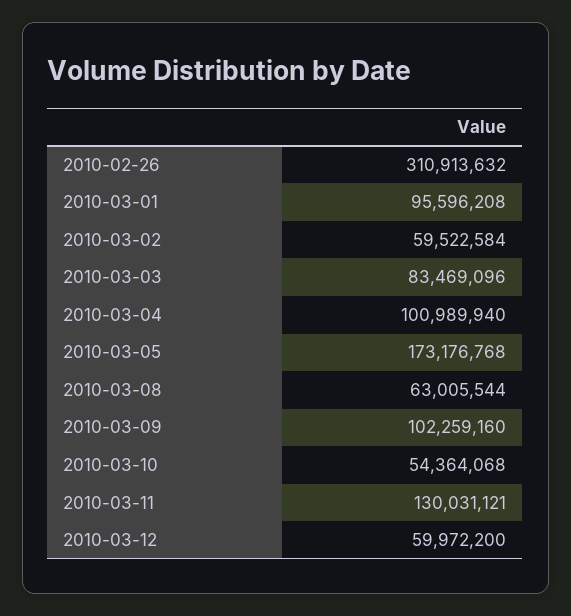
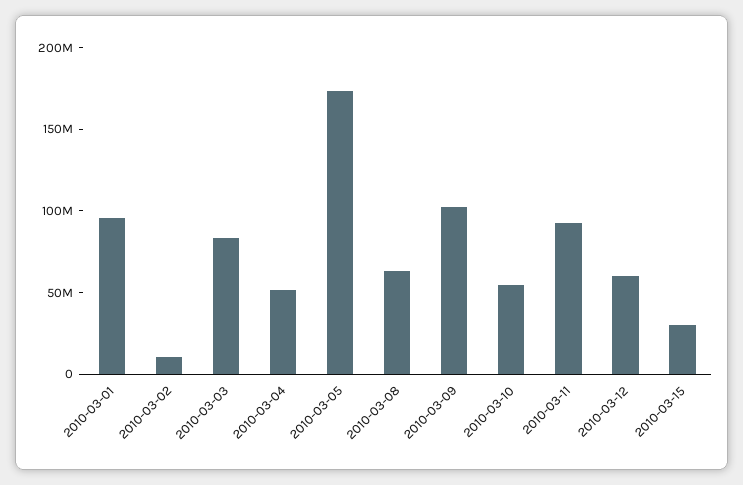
2010-02-26: 310913632 -> none
2010-03-02: 59522584 -> 10000000
2010-03-04: 100989940 -> 50000000
2010-03-11: 130031121 -> 90000000
2010-03-15: none -> 30000000

